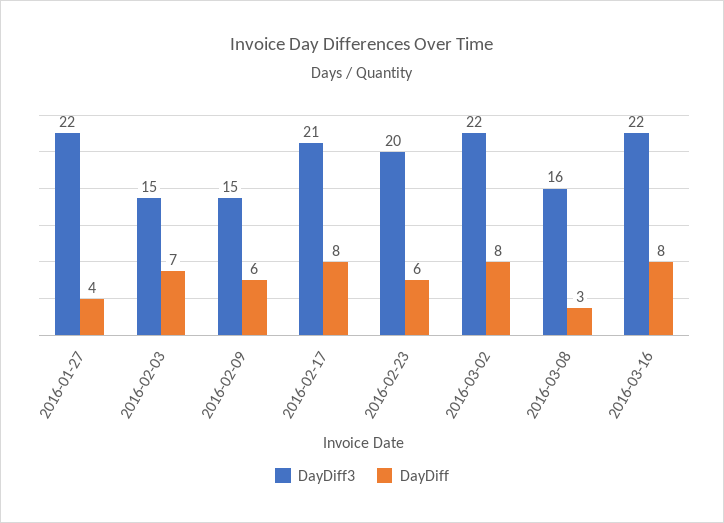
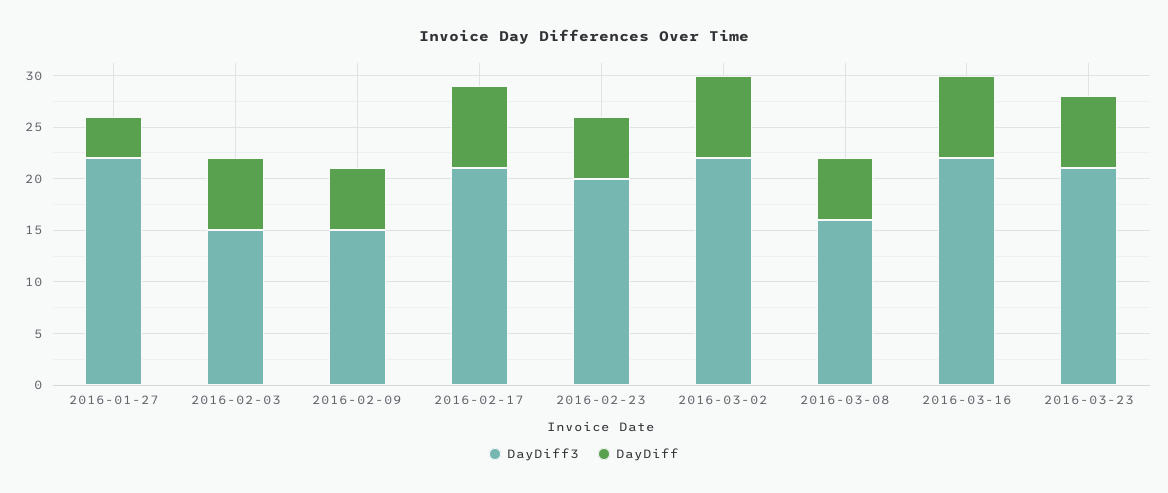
DayDiff, 2016-03-08: 3 -> 6
DayDiff3, 2016-03-23: none -> 21
DayDiff, 2016-03-23: none -> 7

